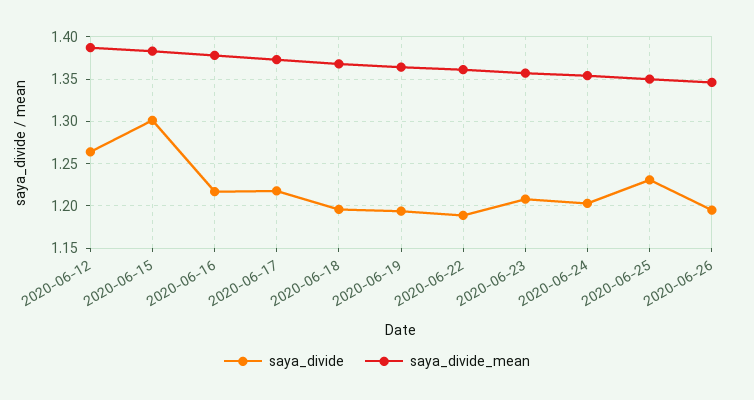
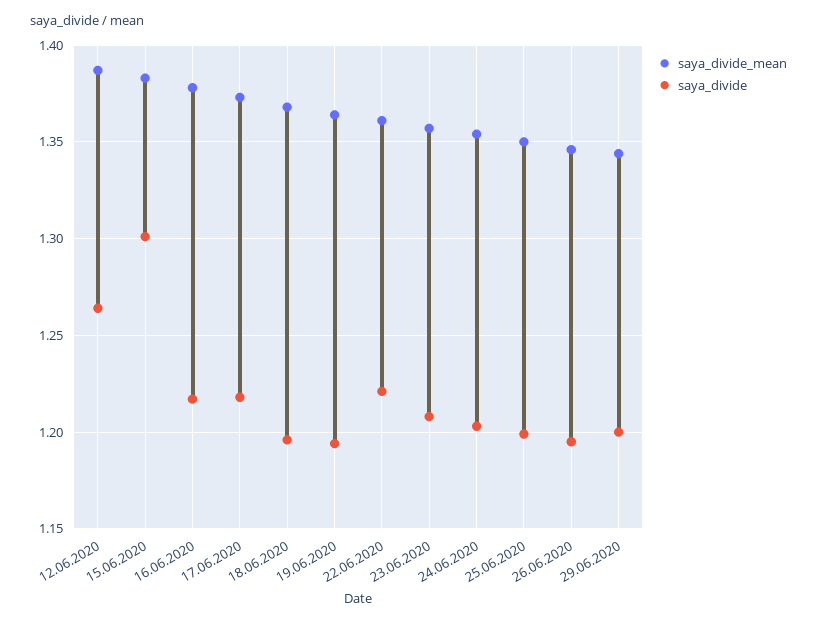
saya_divide, 2020-06-22: 1.19 -> 1.22
saya_divide, 2020-06-25: 1.23 -> 1.2
saya_divide_mean, 29.06.2020: none -> 1.345
saya_divide, 29.06.2020: none -> 1.2

